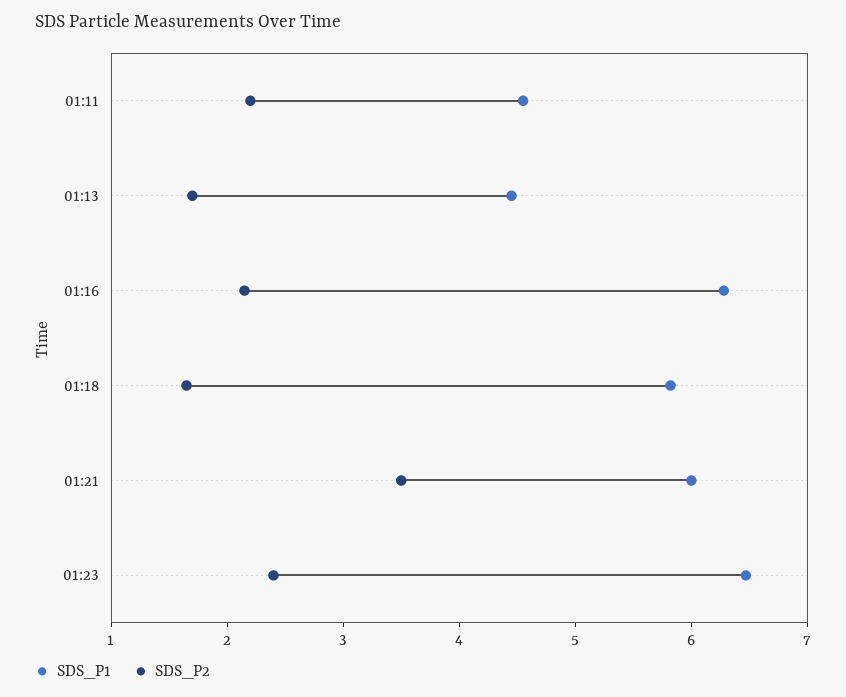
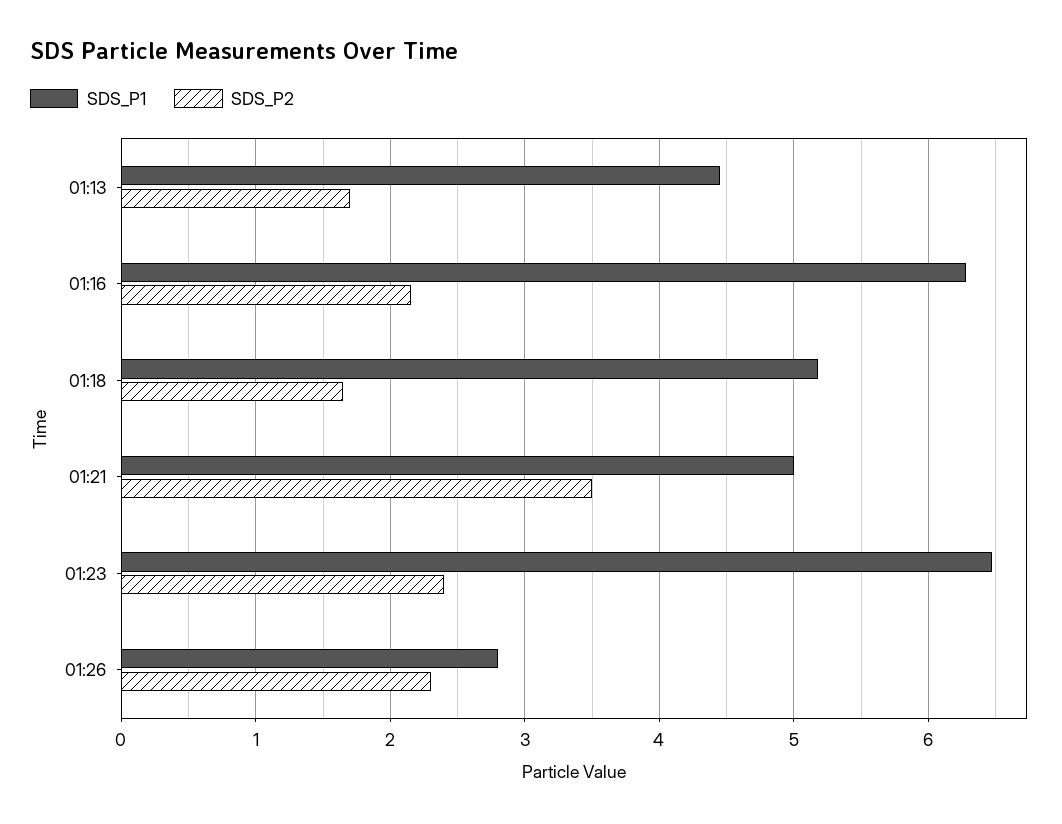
SDS_P1, 01:11: 4.6 -> none
SDS_P2, 01:11: 2.2 -> none
SDS_P1, 01:18: 5.8 -> 5.2
SDS_P1, 01:21: 6 -> 5
SDS_P1, 01:26: none -> 2.8
SDS_P2, 01:26: none -> 2.3

